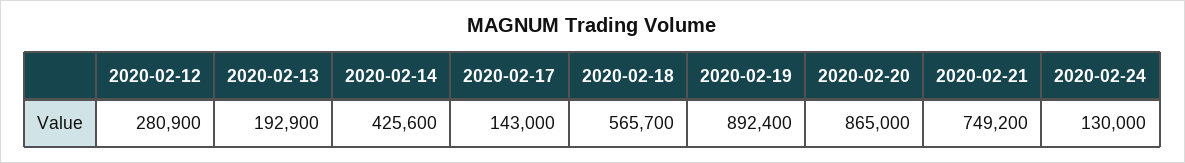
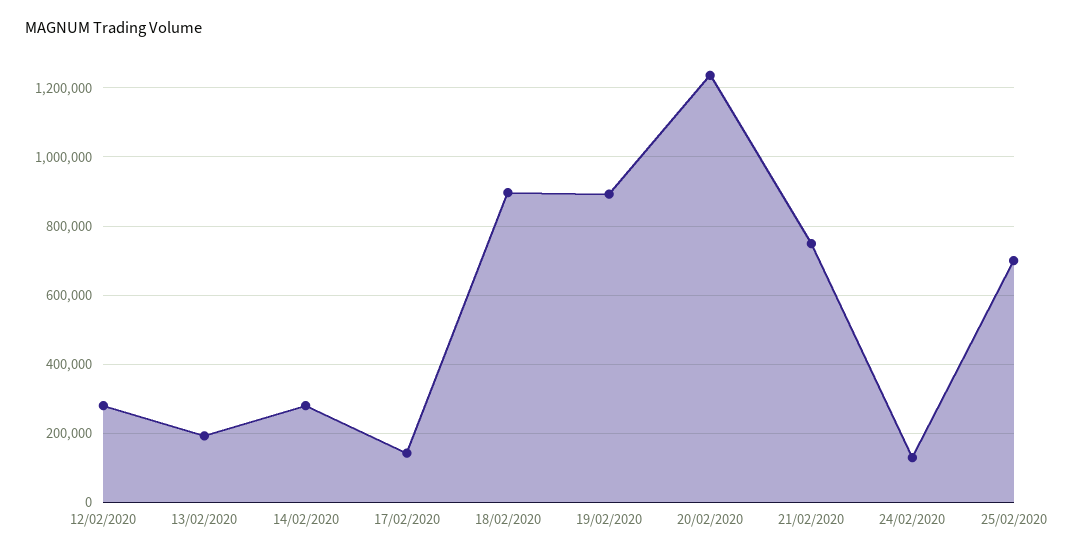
2020-02-14: 425600 -> 280000
2020-02-18: 565700 -> 900000
2020-02-20: 865000 -> 1240000
25/02/2020: none -> 700000

